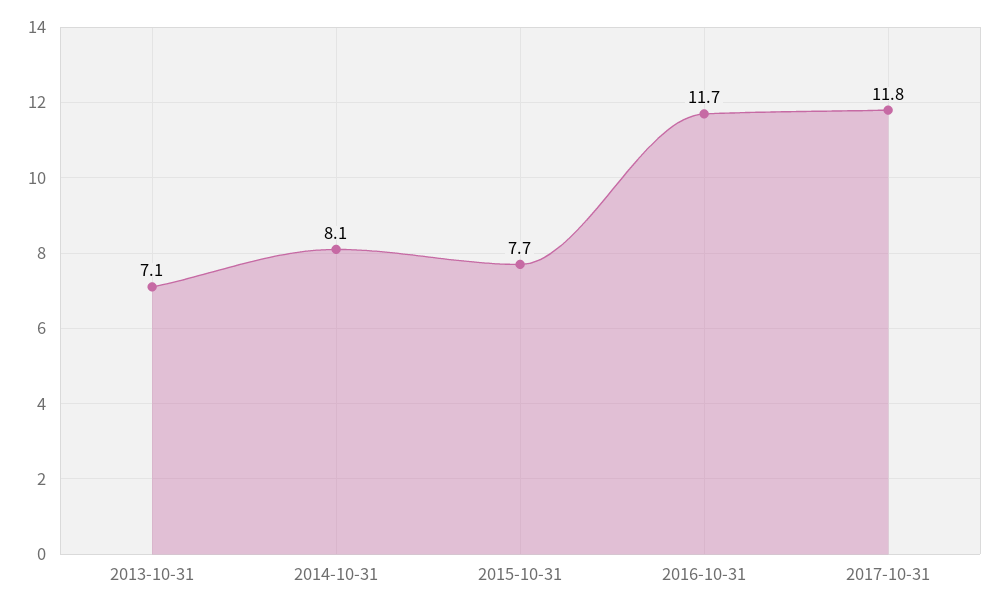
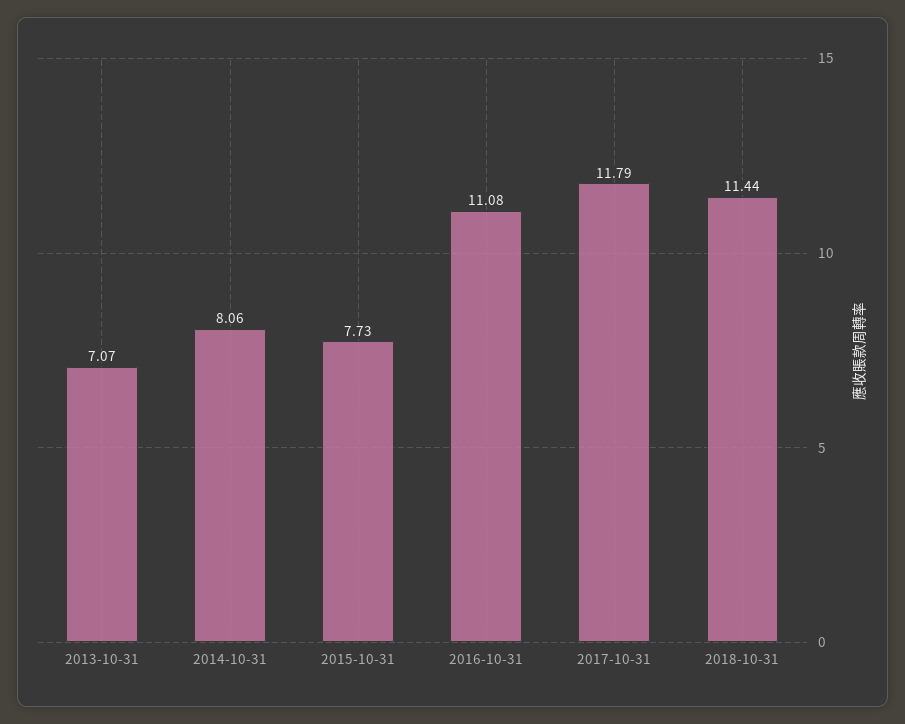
2016-10-31: 11.7 -> 11.08
2018-10-31: none -> 11.44

